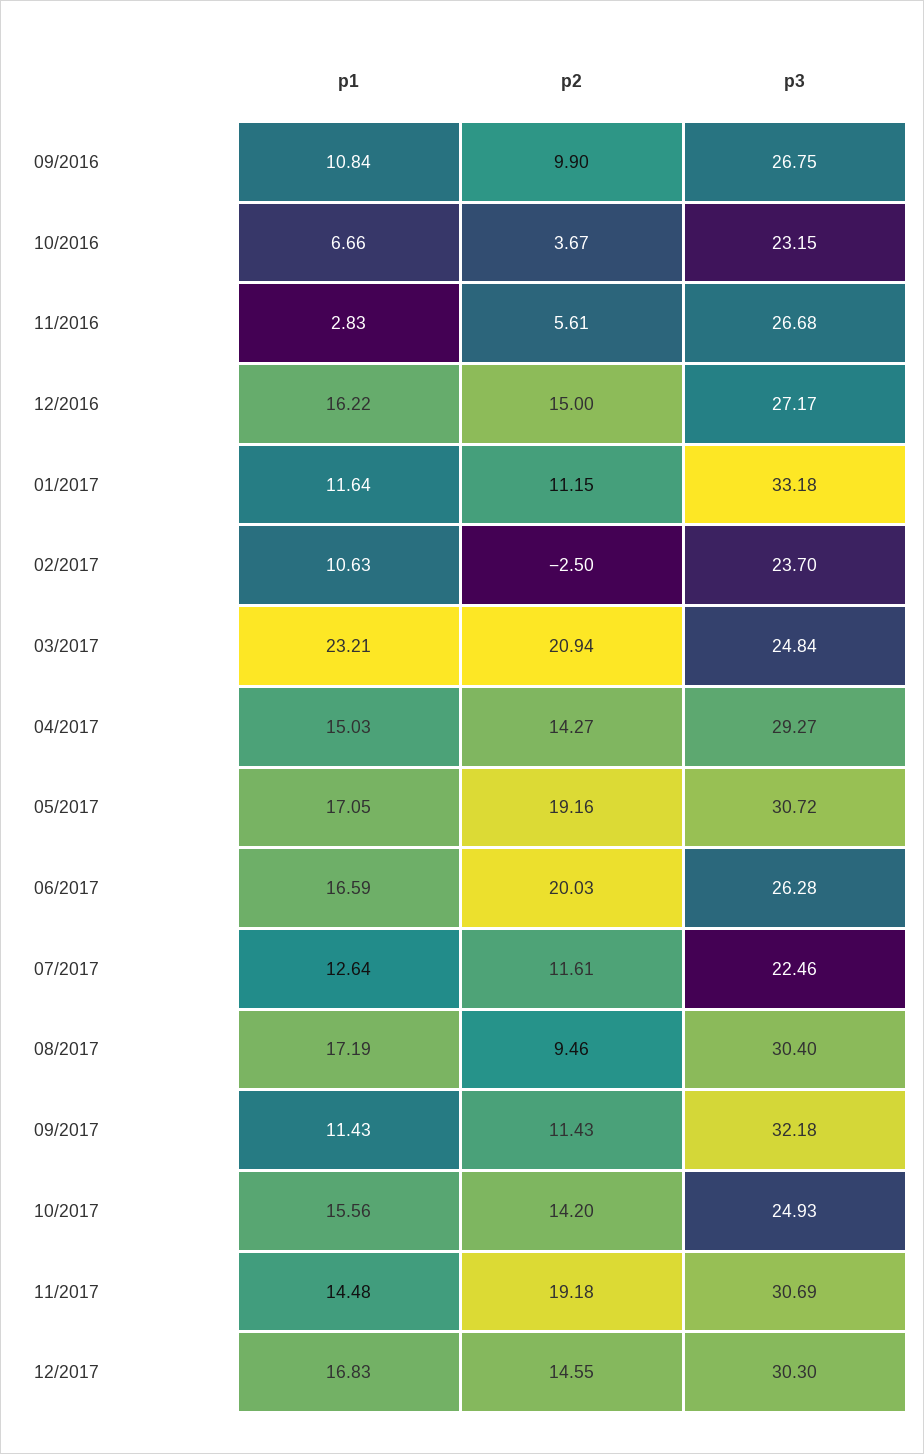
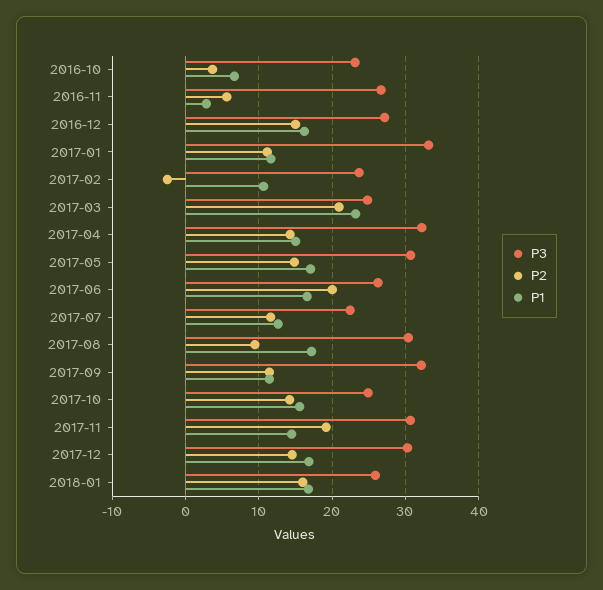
p1, 09/2016: 10.84 -> none
p2, 09/2016: 9.9 -> none
p3, 09/2016: 26.75 -> none
p3, 04/2017: 29.27 -> 32
p2, 05/2017: 19.16 -> 15
p3, 2018-01: none -> 26
p2, 2018-01: none -> 16
p1, 2018-01: none -> 17

